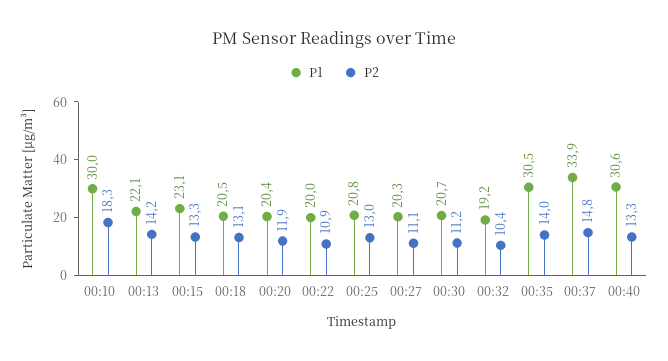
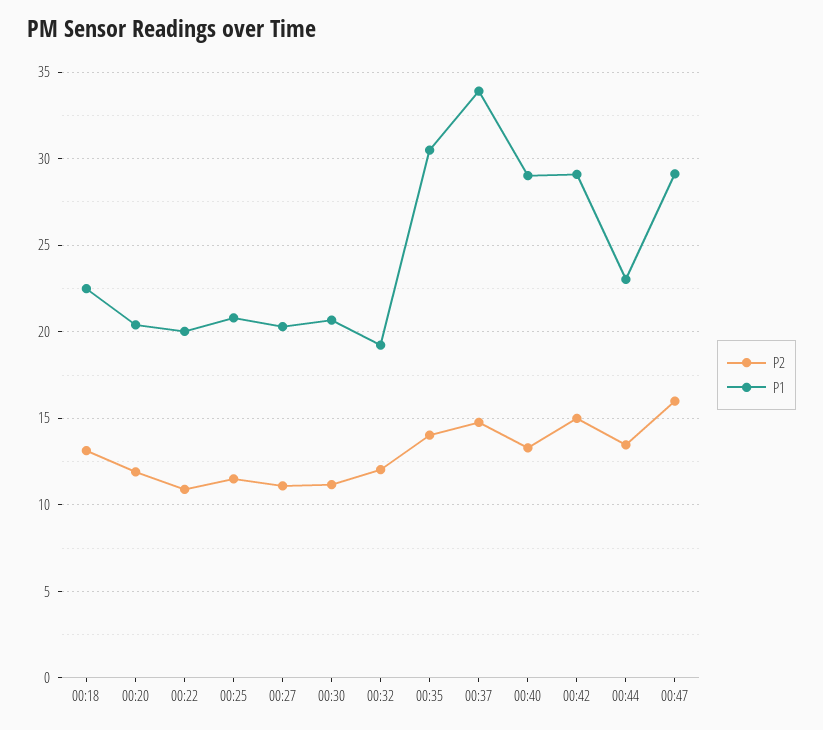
P1, 00:10: 30 -> none
P2, 00:10: 18.3 -> none
P1, 00:13: 22.1 -> none
P2, 00:13: 14.2 -> none
P1, 00:15: 23.1 -> none
P2, 00:15: 13.3 -> none
P1, 00:18: 20.5 -> 22.5
P2, 00:25: 13 -> 11.5
P2, 00:32: 10.4 -> 12
P1, 00:40: 30.6 -> 29
P2, 00:42: none -> 15
P1, 00:42: none -> 29
P2, 00:44: none -> 13.5
P1, 00:44: none -> 23
P2, 00:47: none -> 16
P1, 00:47: none -> 29

